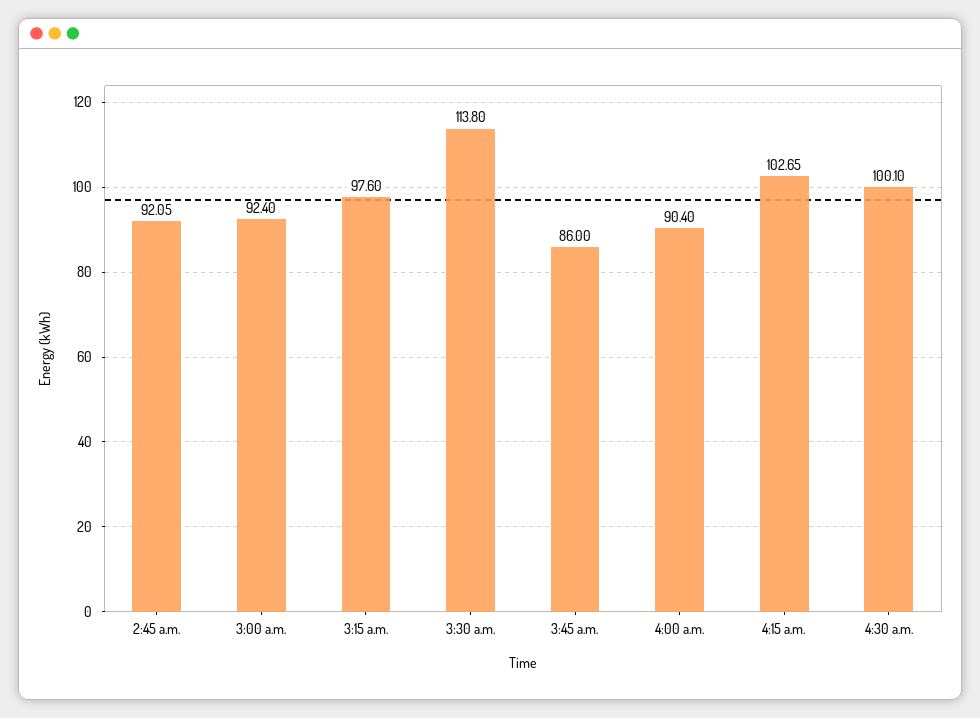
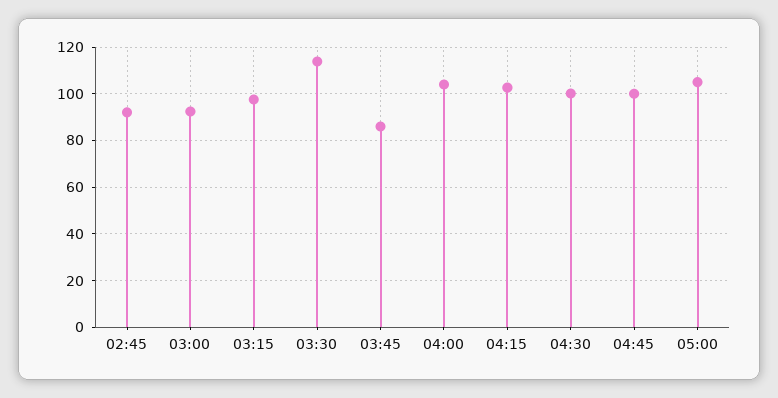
4:00 a.m.: 90.4 -> 105
04:45: none -> 100
05:00: none -> 105

